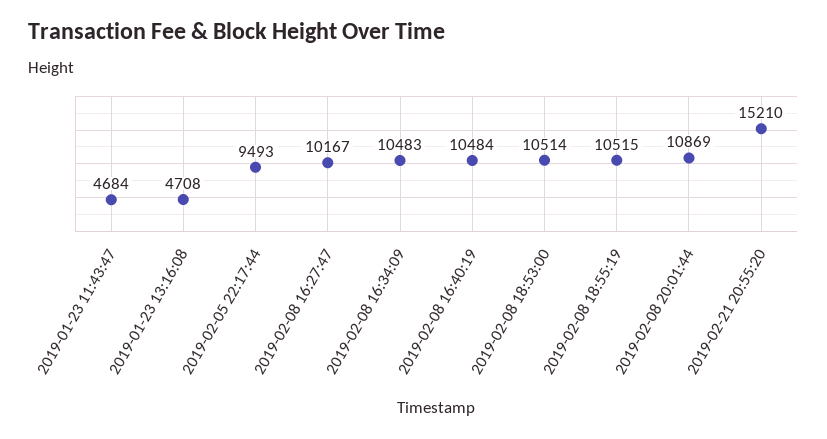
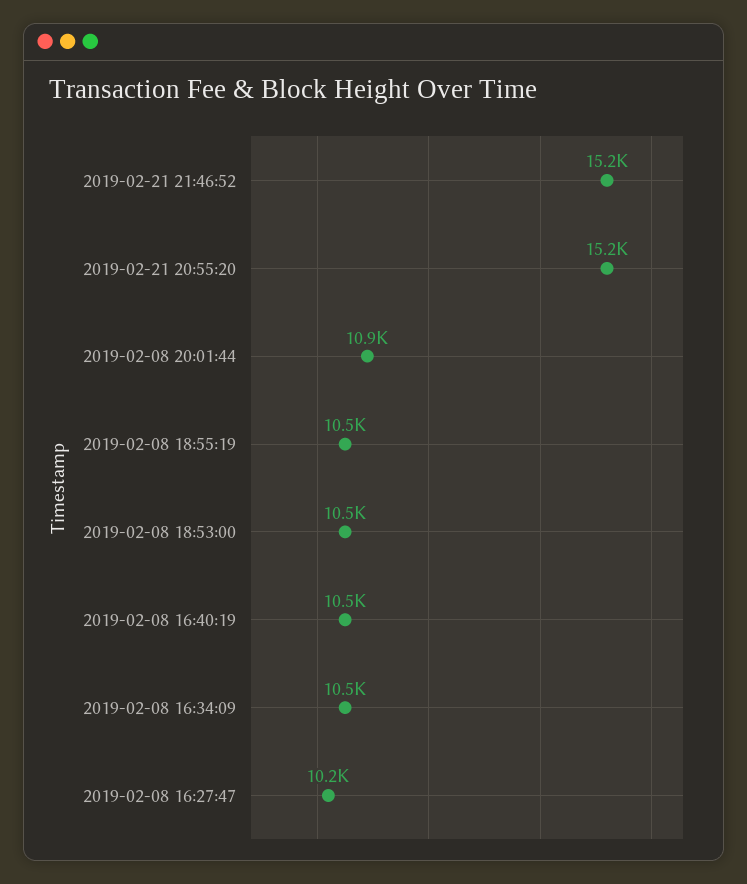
2019-01-23 11:43:47: 4684 -> none
2019-01-23 13:16:08: 4708 -> none
2019-02-05 22:17:44: 9493 -> none
2019-02-21 21:46:52: none -> 15200

